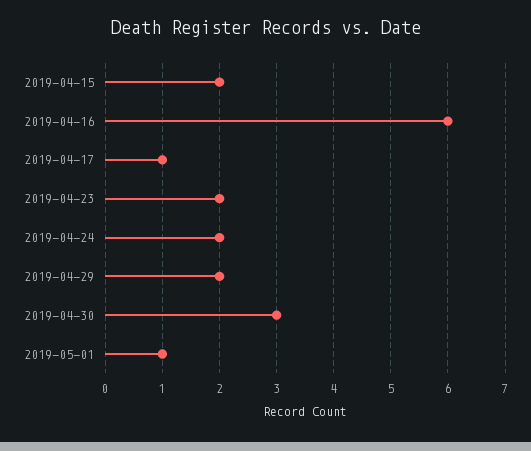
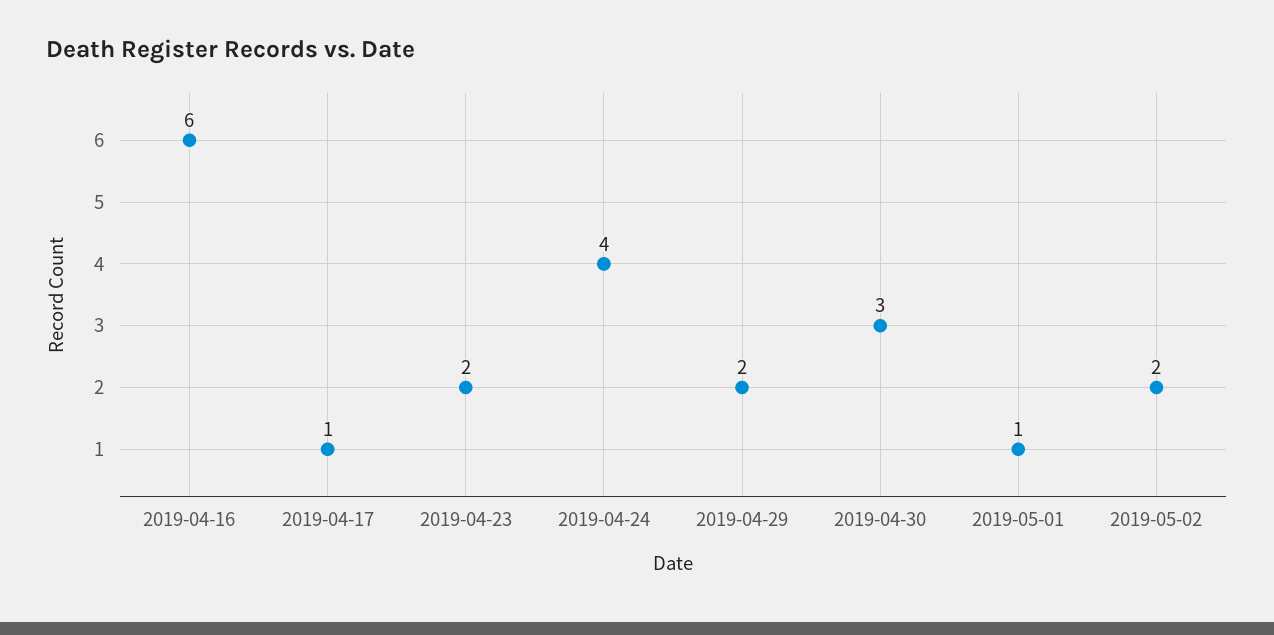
2019-04-15: 2 -> none
2019-04-24: 2 -> 4
2019-05-02: none -> 2

